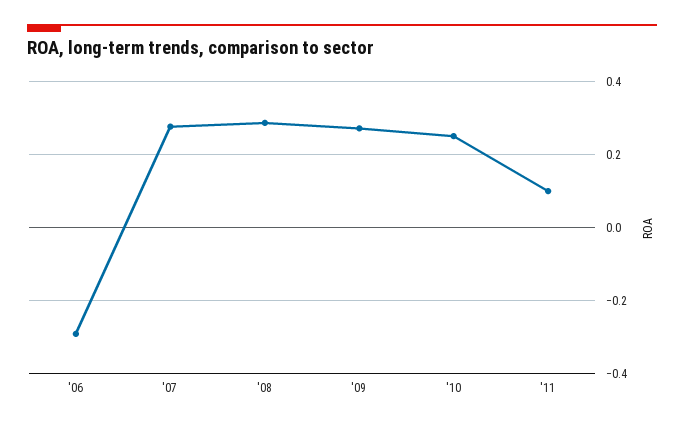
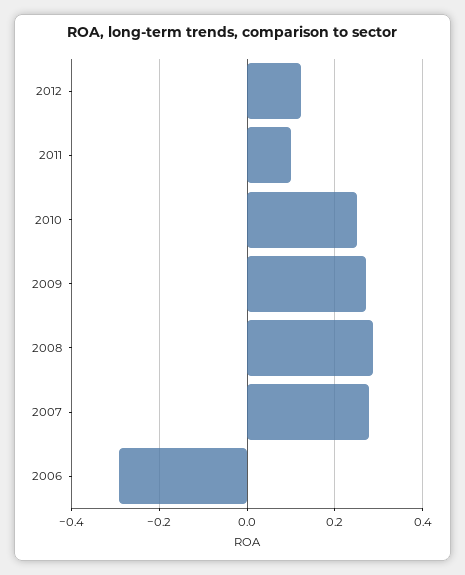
2012: none -> 0.12

